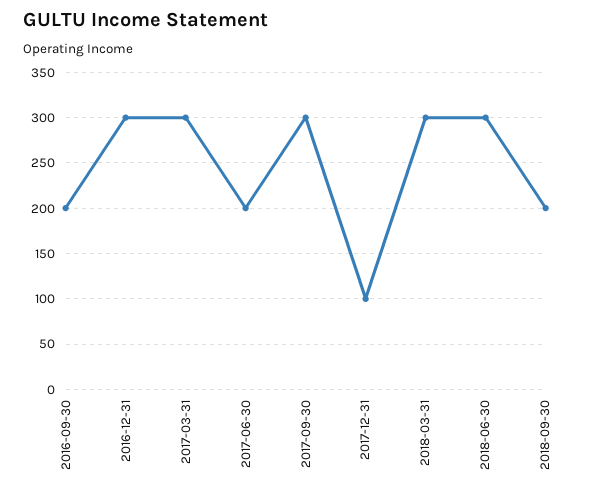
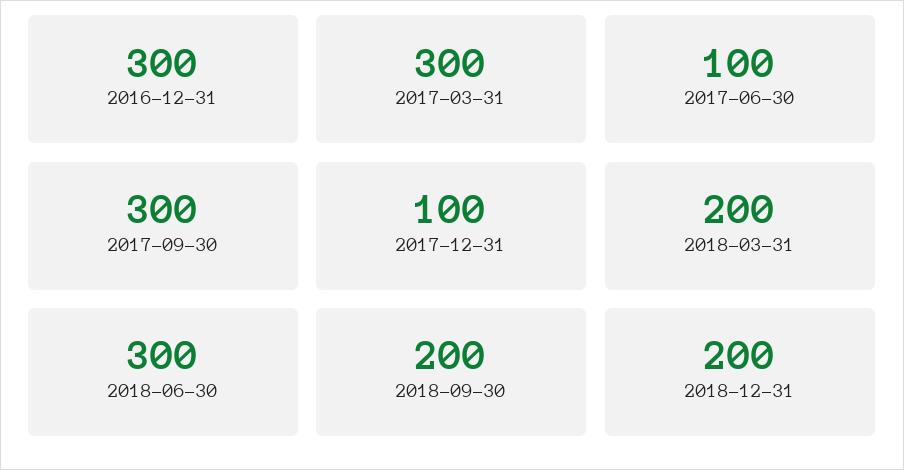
2016-09-30: 200 -> none
2017-06-30: 200 -> 100
2018-03-31: 300 -> 200
2018-12-31: none -> 200

